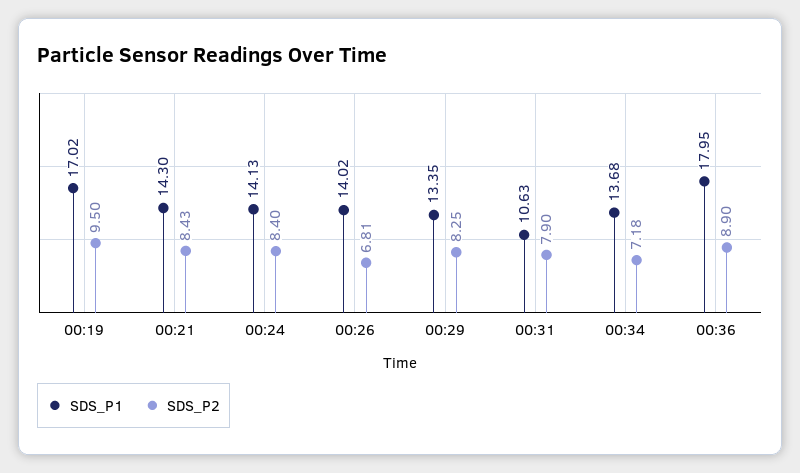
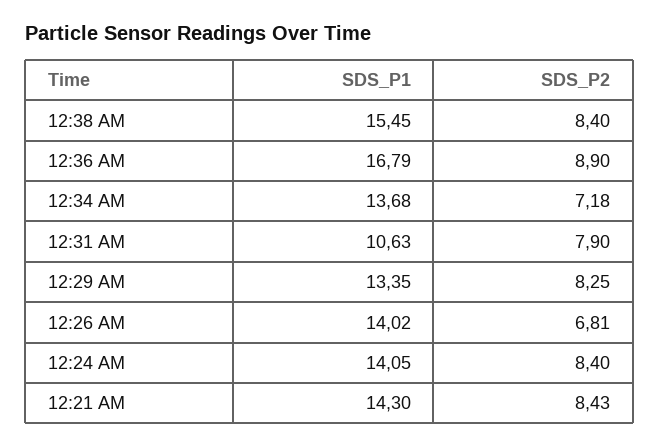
SDS_P1, 00:19: 17.02 -> none
SDS_P2, 00:19: 9.5 -> none
SDS_P1, 00:24: 14.13 -> 14.05
SDS_P1, 00:36: 17.95 -> 16.79
SDS_P1, 12:38 AM: none -> 15.45
SDS_P2, 12:38 AM: none -> 8.4

